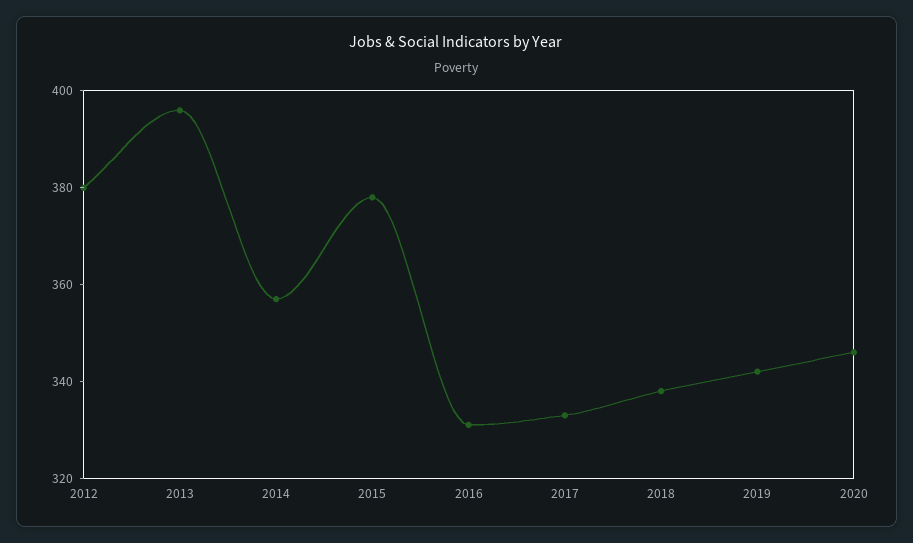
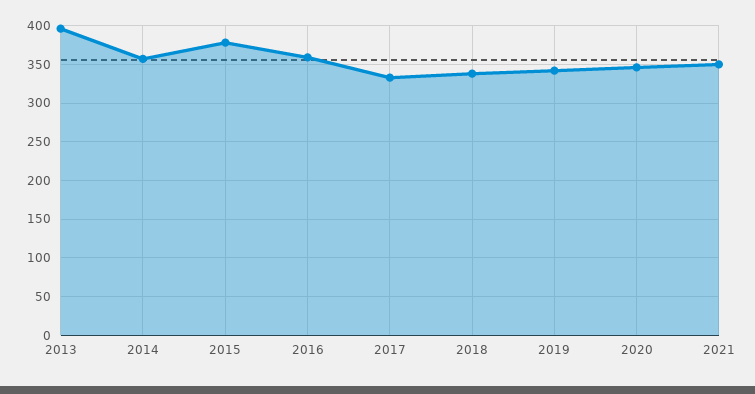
2012: 380 -> none
2016: 330 -> 360
2021: none -> 350

